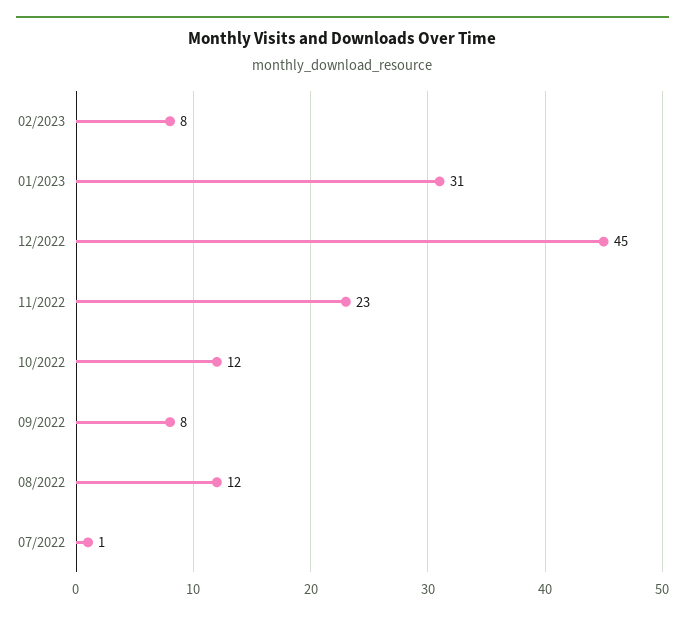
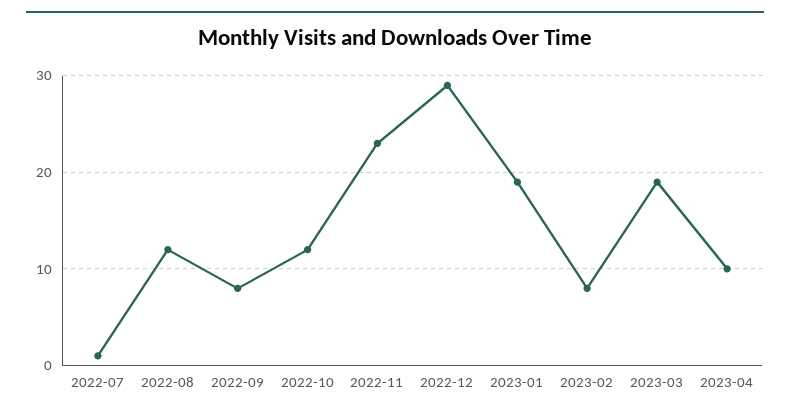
01/2023: 31 -> 19
12/2022: 45 -> 29
2023-03: none -> 19
2023-04: none -> 10

